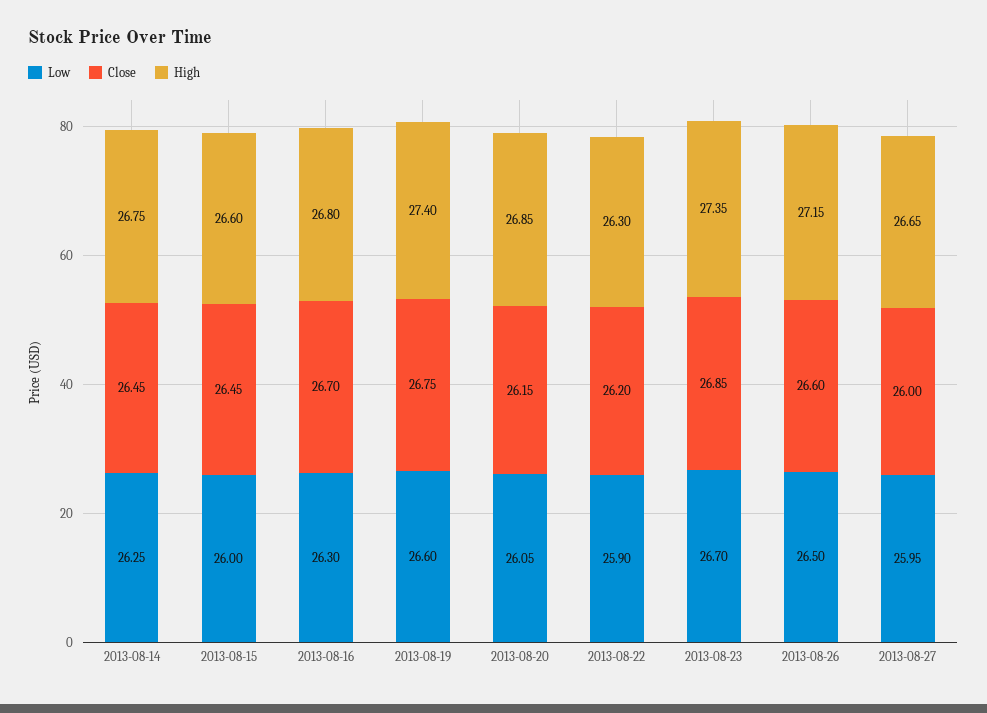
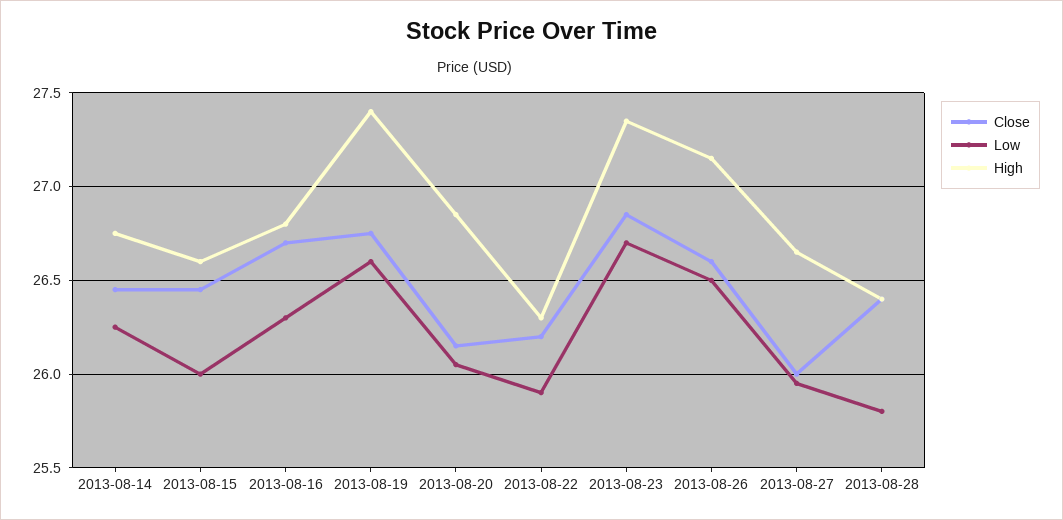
Close, 2013-08-28: none -> 26.4
Low, 2013-08-28: none -> 25.8
High, 2013-08-28: none -> 26.4

